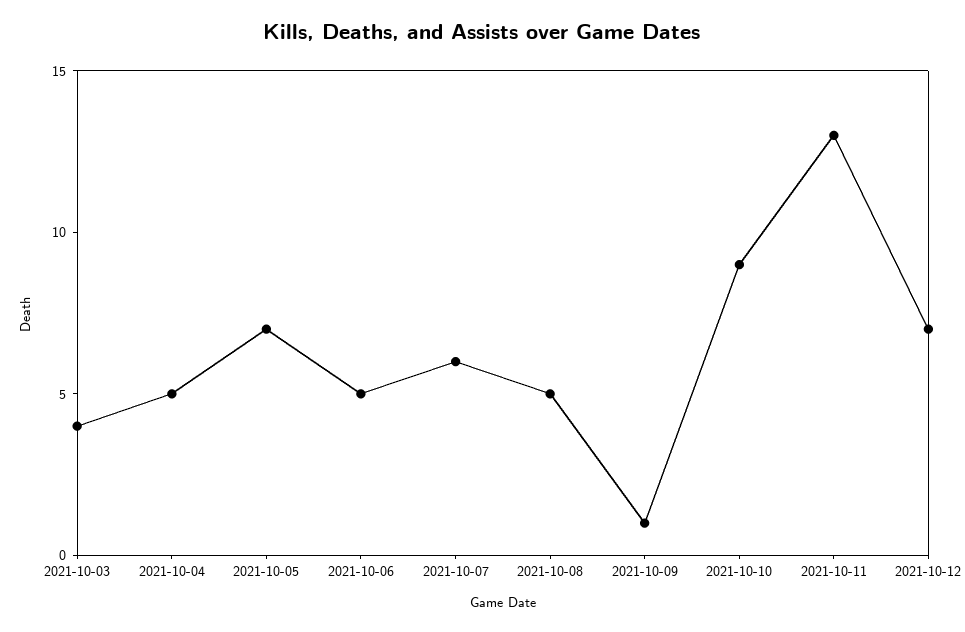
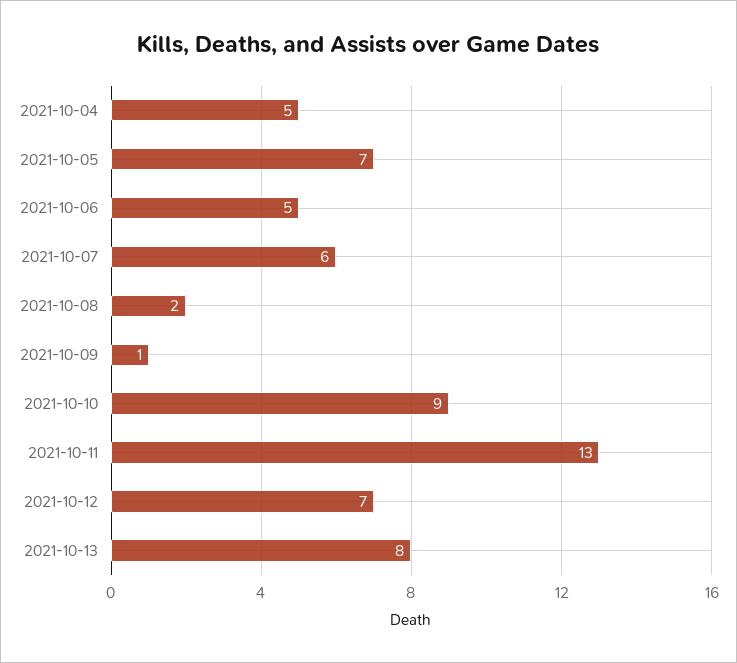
2021-10-03: 4 -> none
2021-10-08: 5 -> 2
2021-10-13: none -> 8

